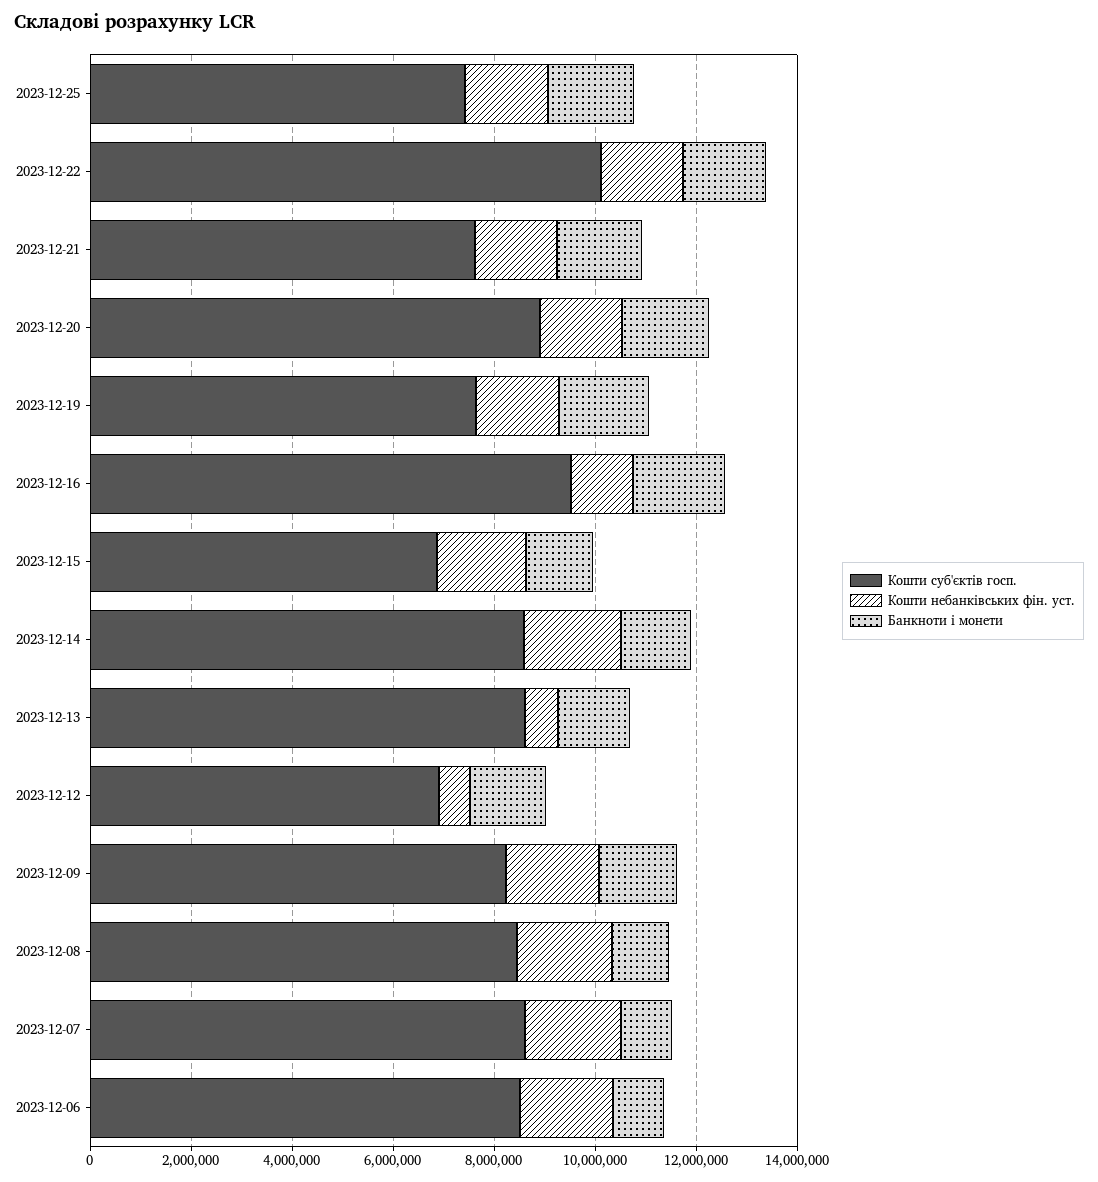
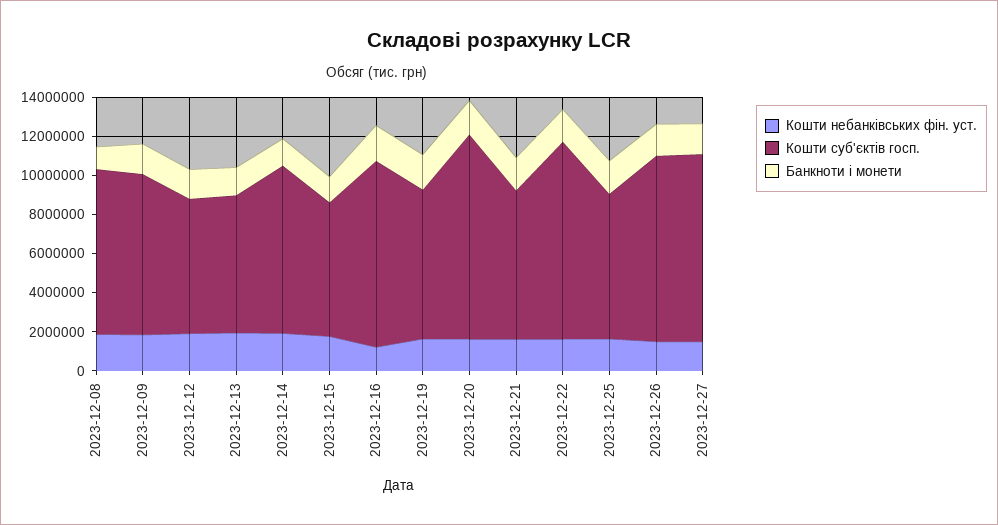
Кошти суб'єктів госп., 2023-12-20: 9000000 -> 10500000
Кошти суб'єктів госп., 2023-12-13: 8500000 -> 7000000
Кошти небанківських фін. уст., 2023-12-13: 500000 -> 2000000
Кошти небанківських фін. уст., 2023-12-12: 500000 -> 2000000
Кошти суб'єктів госп., 2023-12-07: 8500000 -> none
Кошти небанківських фін. уст., 2023-12-07: 2000000 -> none
Банкноти і монети, 2023-12-07: 1000000 -> none
Кошти суб'єктів госп., 2023-12-06: 8500000 -> none
Кошти небанківських фін. уст., 2023-12-06: 2000000 -> none
Банкноти і монети, 2023-12-06: 1000000 -> none
Кошти небанківських фін. уст., 2023-12-26: none -> 1500000
Кошти суб'єктів госп., 2023-12-26: none -> 9500000
Банкноти і монети, 2023-12-26: none -> 1500000
Кошти небанківських фін. уст., 2023-12-27: none -> 1500000
Кошти суб'єктів госп., 2023-12-27: none -> 9500000
Банкноти і монети, 2023-12-27: none -> 1500000

